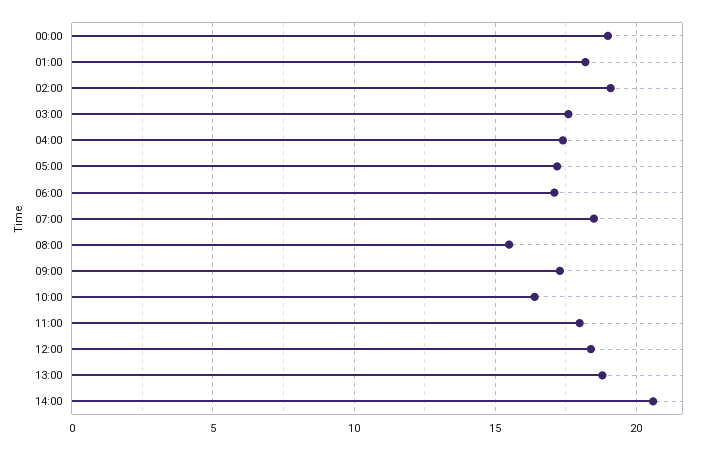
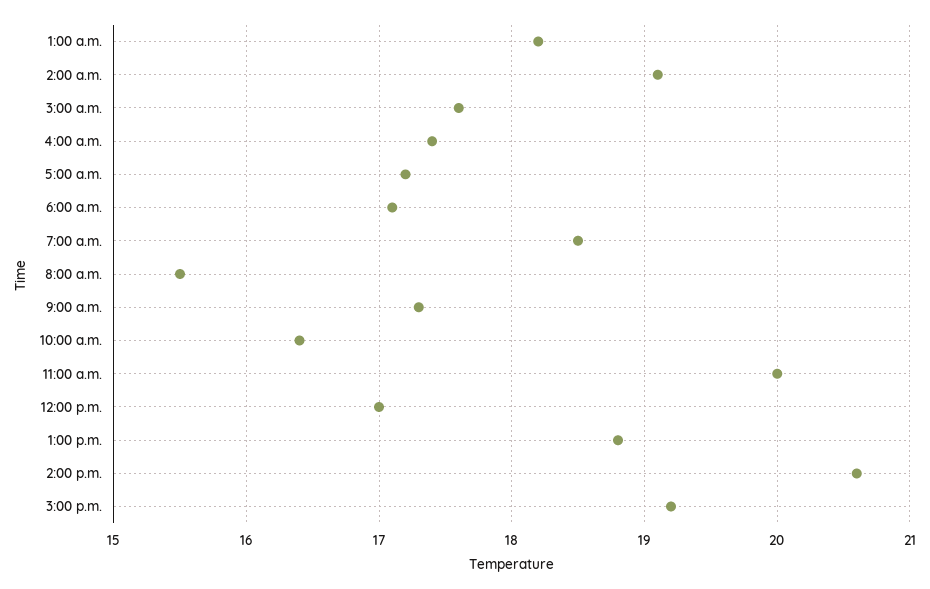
00:00: 19 -> none
11:00: 18 -> 20
12:00: 18.5 -> 17
3:00 p.m.: none -> 19.2

